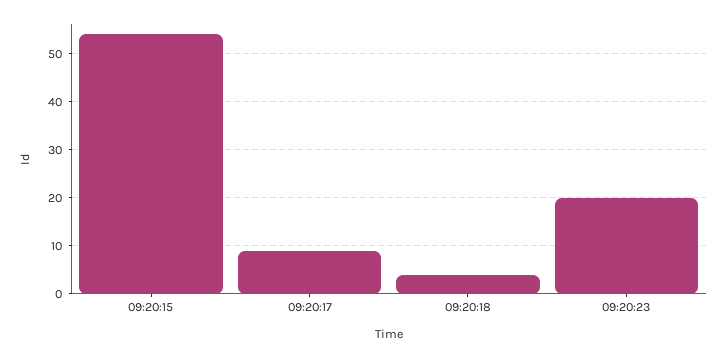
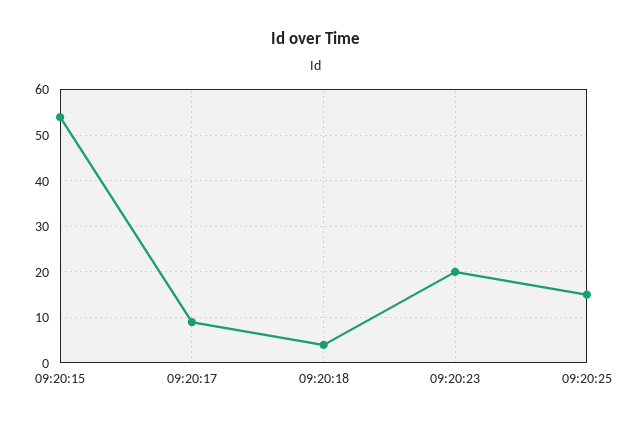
09:20:25: none -> 15

